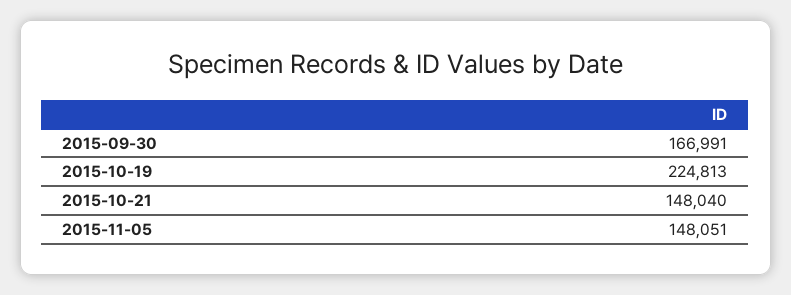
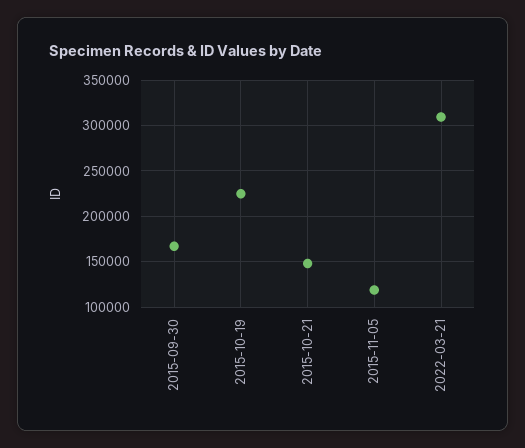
2015-11-05: 148051 -> 120000
2022-03-21: none -> 310000

